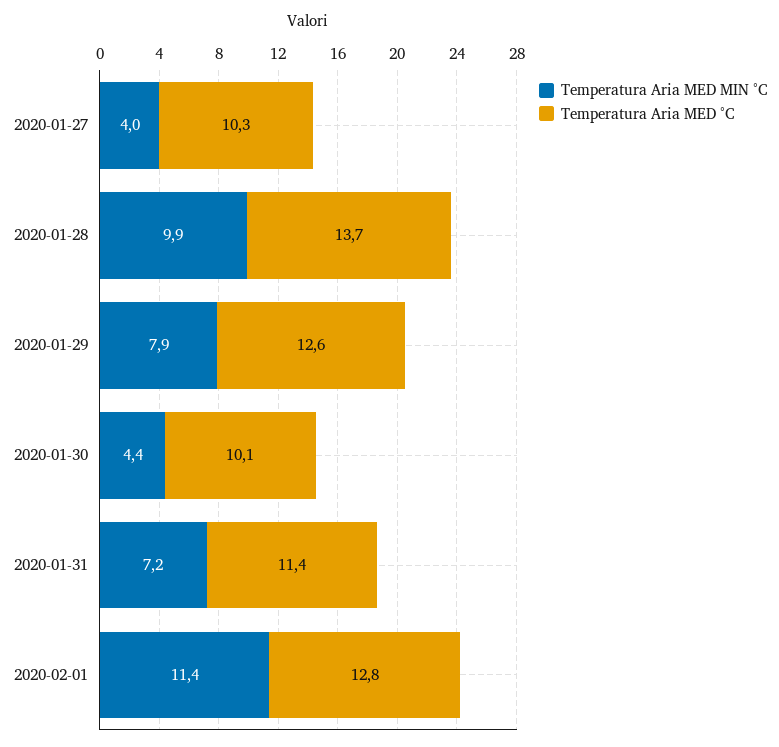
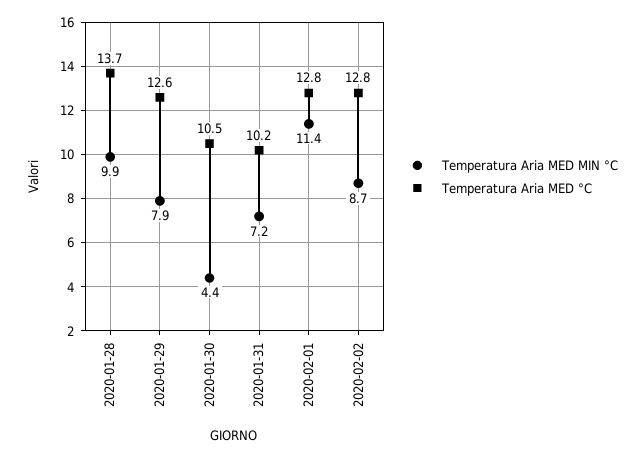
Temperatura Aria MED MIN °C, 2020-01-27: 4 -> none
Temperatura Aria MED °C, 2020-01-27: 10.3 -> none
Temperatura Aria MED °C, 2020-01-30: 10.1 -> 10.5
Temperatura Aria MED °C, 2020-01-31: 11.4 -> 10.2
Temperatura Aria MED MIN °C, 2020-02-02: none -> 8.7
Temperatura Aria MED °C, 2020-02-02: none -> 12.8

